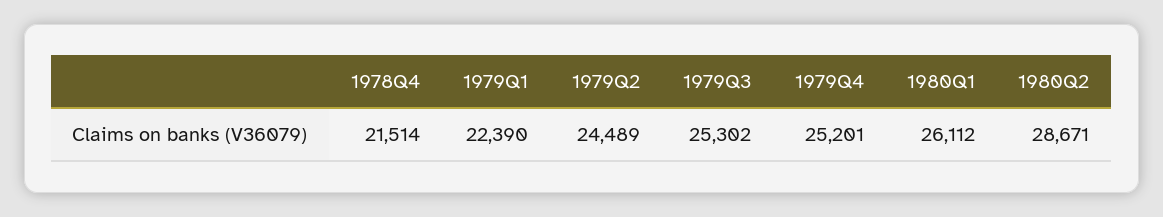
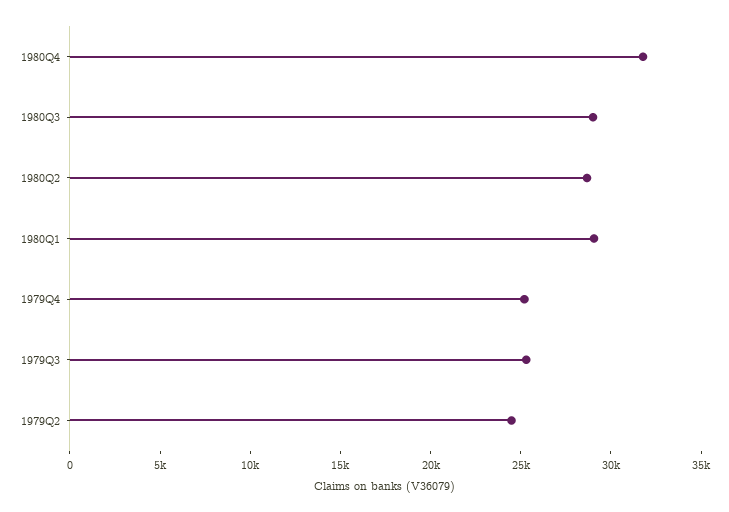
1978Q4: 21514 -> none
1979Q1: 22390 -> none
1980Q1: 26112 -> 29000
1980Q4: none -> 32000
1980Q3: none -> 29000

